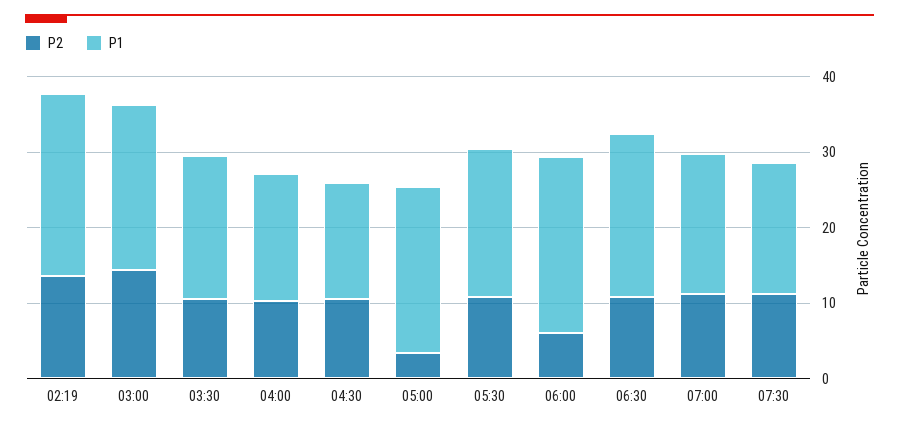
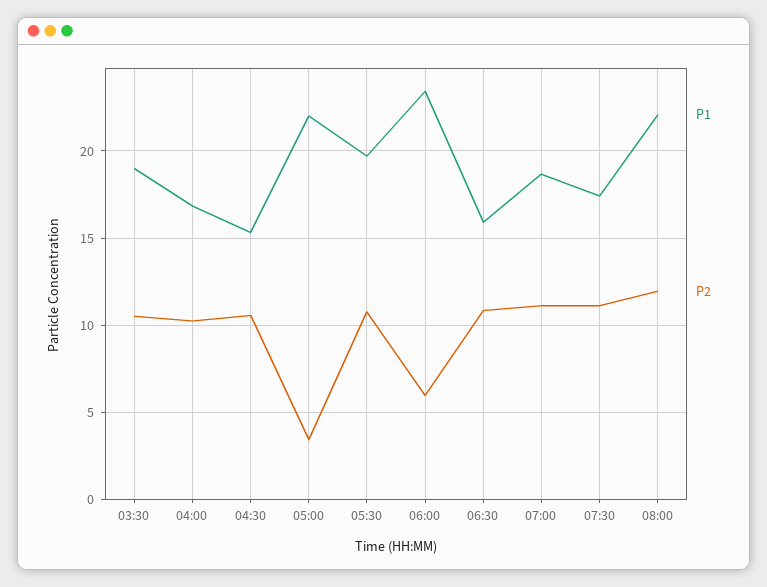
P2, 02:19: 14 -> none
P1, 02:19: 24 -> none
P2, 03:00: 14 -> none
P1, 03:00: 22 -> none
P1, 06:30: 22 -> 16
P1, 08:00: none -> 22
P2, 08:00: none -> 12

